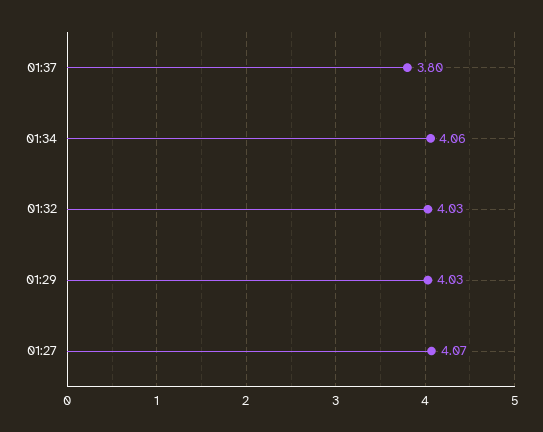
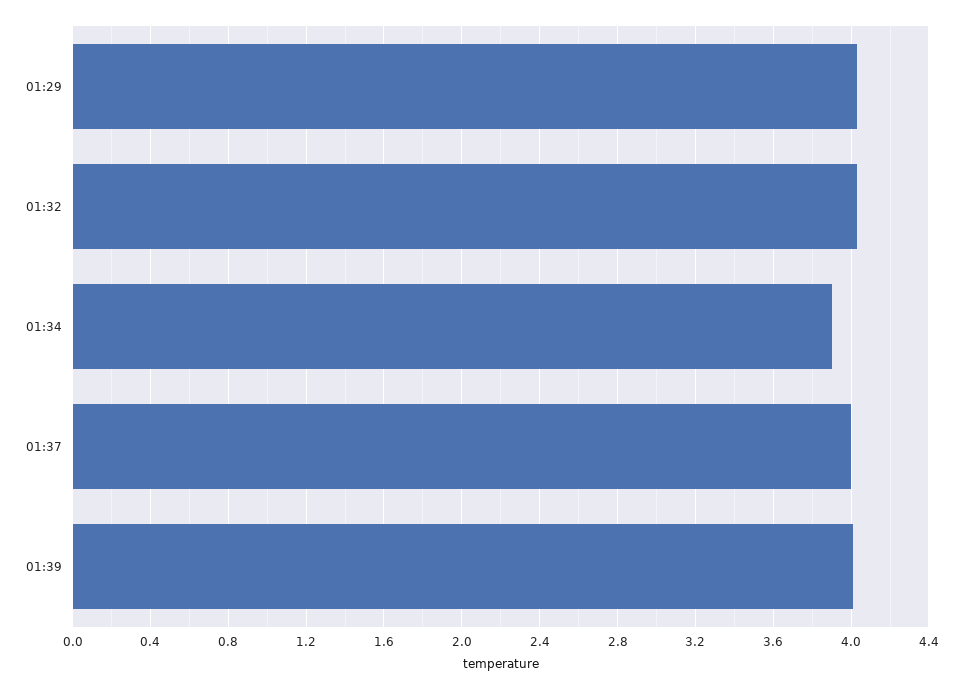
01:37: 3.8 -> 4
01:34: 4.06 -> 3.9
01:27: 4.07 -> none
01:39: none -> 4

